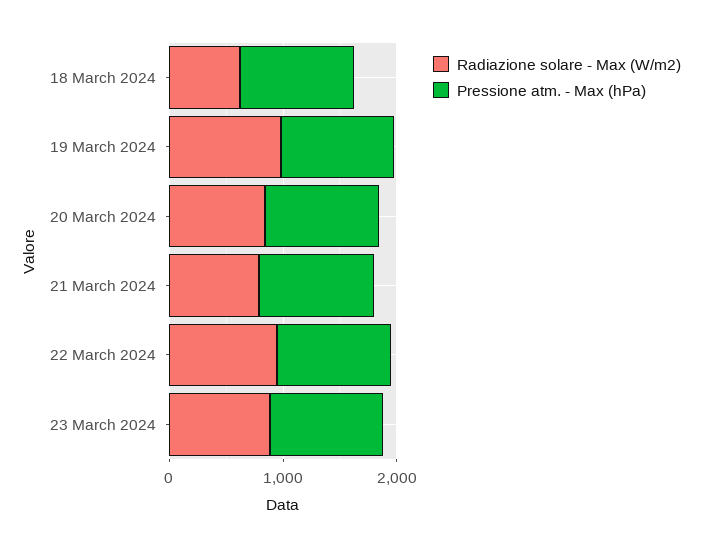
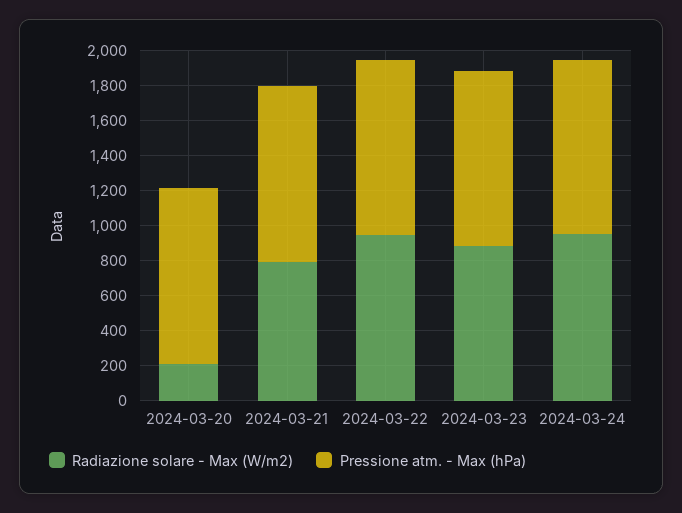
Radiazione solare - Max (W/m2), 18 March 2024: 600 -> none
Pressione atm. - Max (hPa), 18 March 2024: 1000 -> none
Radiazione solare - Max (W/m2), 19 March 2024: 1000 -> none
Pressione atm. - Max (hPa), 19 March 2024: 1000 -> none
Radiazione solare - Max (W/m2), 20 March 2024: 800 -> 200
Radiazione solare - Max (W/m2), 2024-03-24: none -> 950
Pressione atm. - Max (hPa), 2024-03-24: none -> 1000

